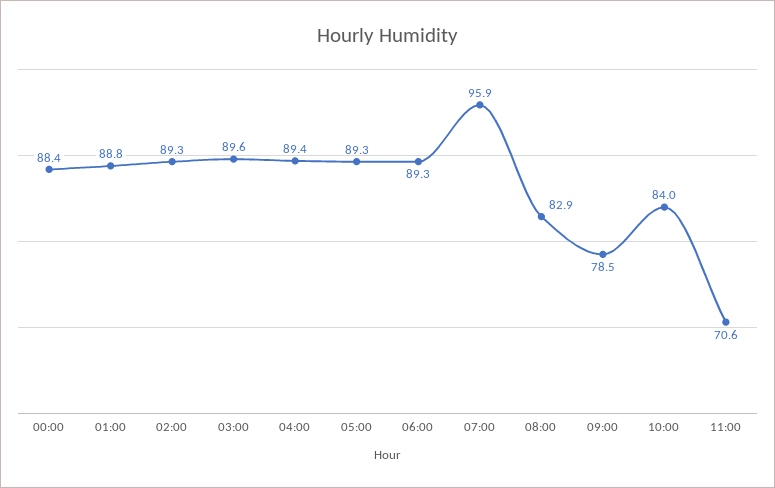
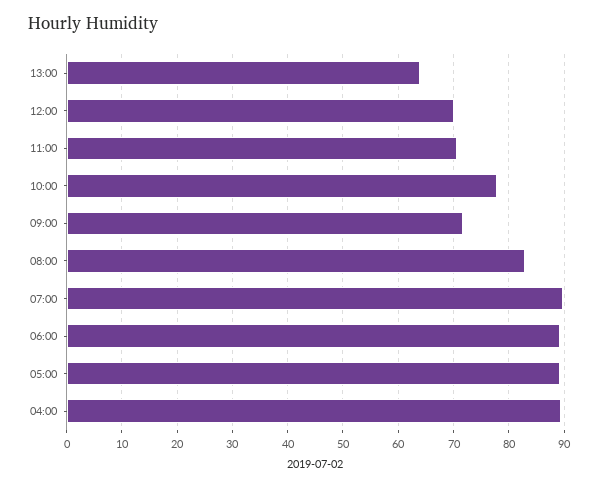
00:00: 88.4 -> none
01:00: 88.8 -> none
02:00: 89.3 -> none
03:00: 89.6 -> none
07:00: 95.9 -> 90
09:00: 78.5 -> 72
10:00: 84 -> 78
13:00: none -> 64
12:00: none -> 70

